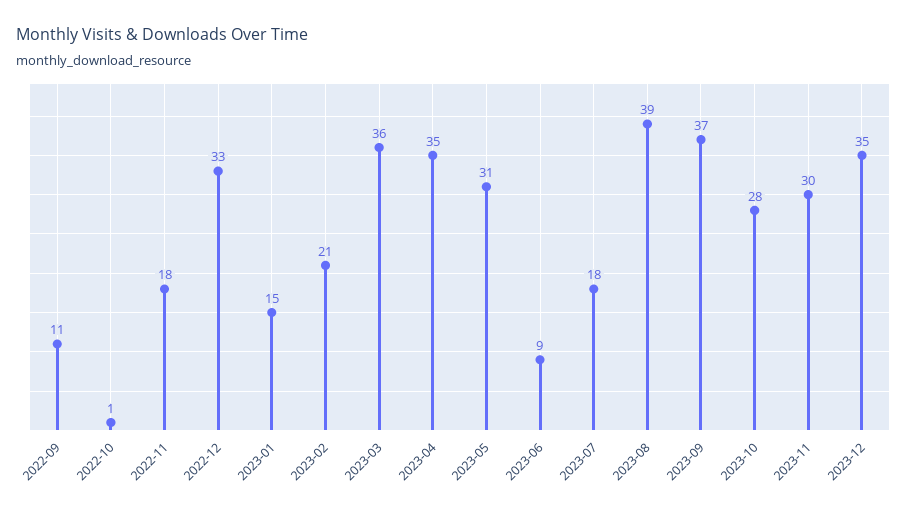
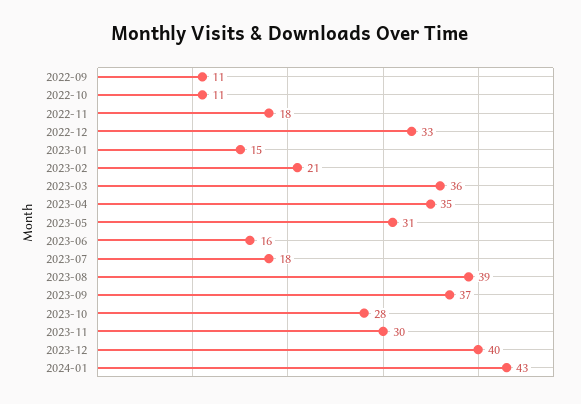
2022-10: 1 -> 11
2023-06: 9 -> 16
2023-12: 35 -> 40
2024-01: none -> 43

